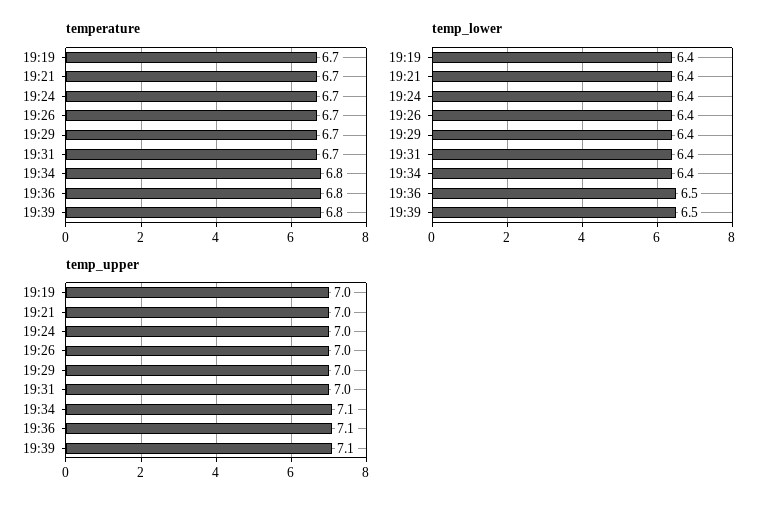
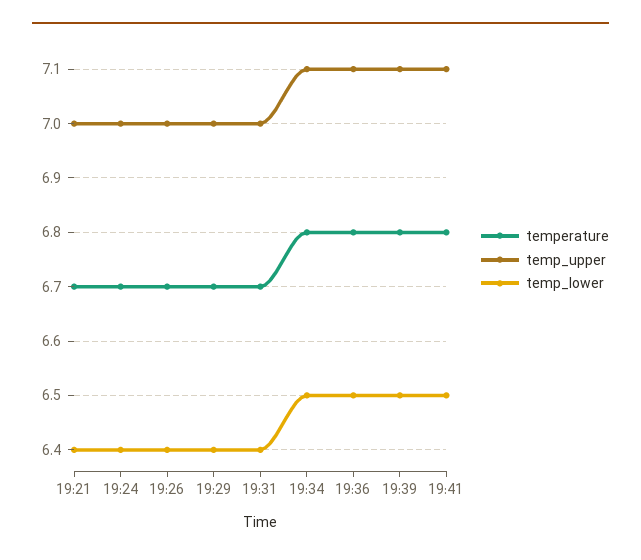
temperature, 19:19: 6.7 -> none
temp_lower, 19:19: 6.4 -> none
temp_lower, 19:34: 6.4 -> 6.5
temp_upper, 19:19: 7 -> none
temperature, 19:41: none -> 6.8
temp_upper, 19:41: none -> 7.1
temp_lower, 19:41: none -> 6.5

